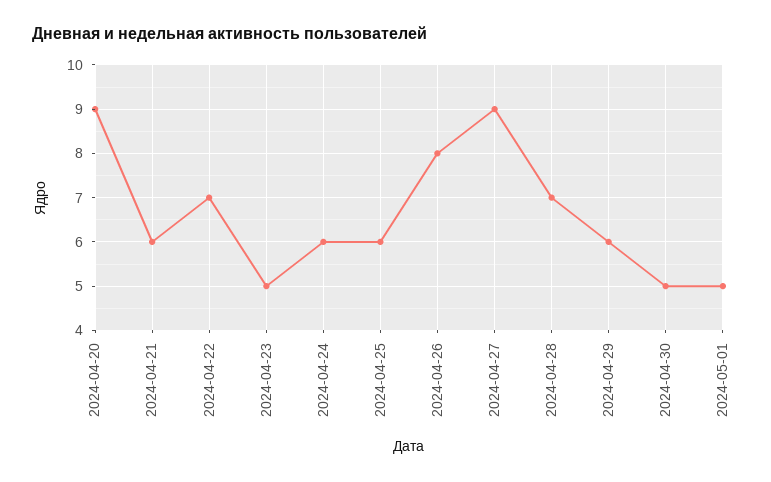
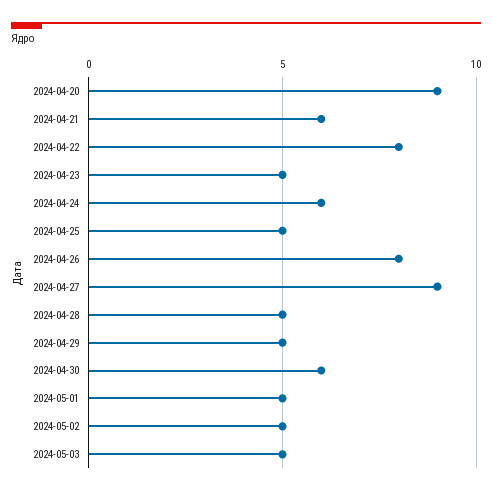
2024-04-22: 7 -> 8
2024-04-25: 6 -> 5
2024-04-28: 7 -> 5
2024-04-29: 6 -> 5
2024-04-30: 5 -> 6
2024-05-02: none -> 5
2024-05-03: none -> 5

